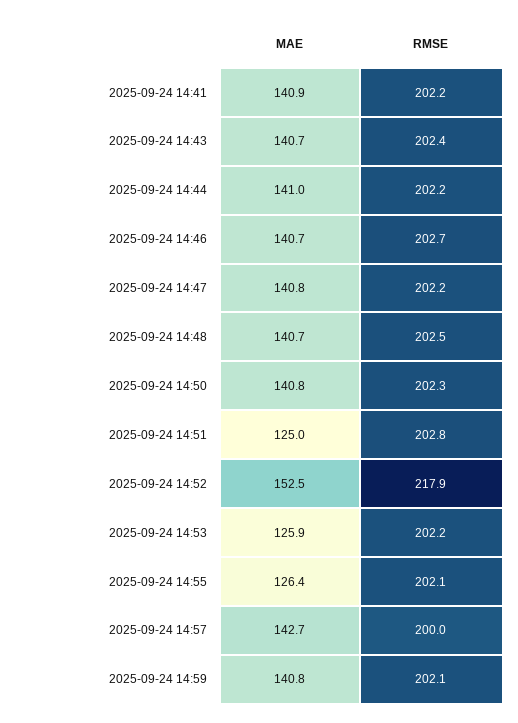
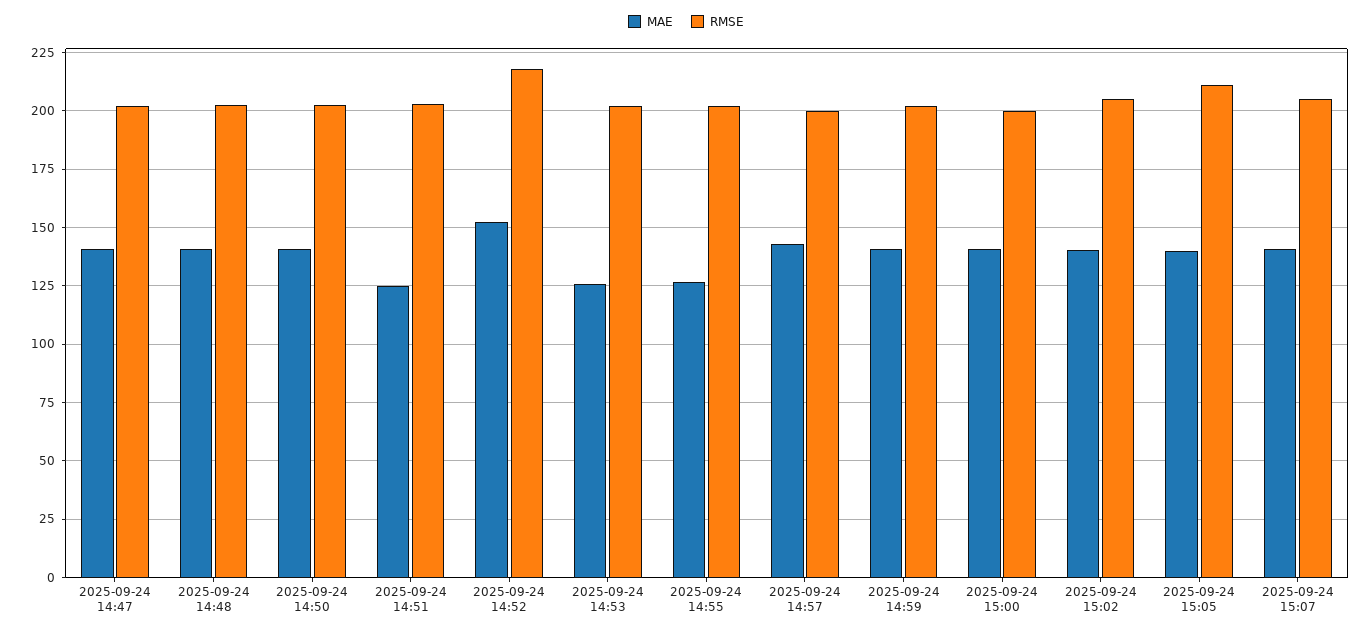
MAE, 2025-09-24 14:41: 140.9 -> none
RMSE, 2025-09-24 14:41: 202.2 -> none
MAE, 2025-09-24 14:43: 140.7 -> none
RMSE, 2025-09-24 14:43: 202.4 -> none
MAE, 2025-09-24 14:44: 141 -> none
RMSE, 2025-09-24 14:44: 202.2 -> none
MAE, 2025-09-24 14:46: 140.7 -> none
RMSE, 2025-09-24 14:46: 202.7 -> none
MAE, 2025-09-24 15:00: none -> 140
RMSE, 2025-09-24 15:00: none -> 200
MAE, 2025-09-24 15:02: none -> 140
RMSE, 2025-09-24 15:02: none -> 205
MAE, 2025-09-24 15:05: none -> 140
RMSE, 2025-09-24 15:05: none -> 210
MAE, 2025-09-24 15:07: none -> 140
RMSE, 2025-09-24 15:07: none -> 205

